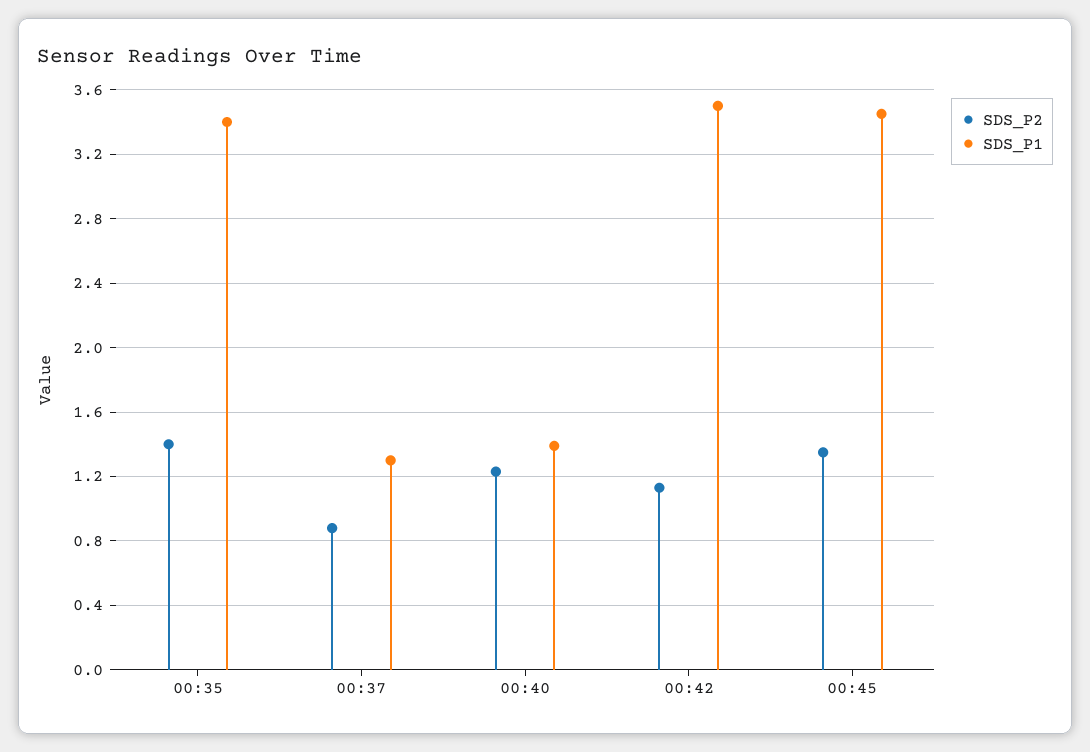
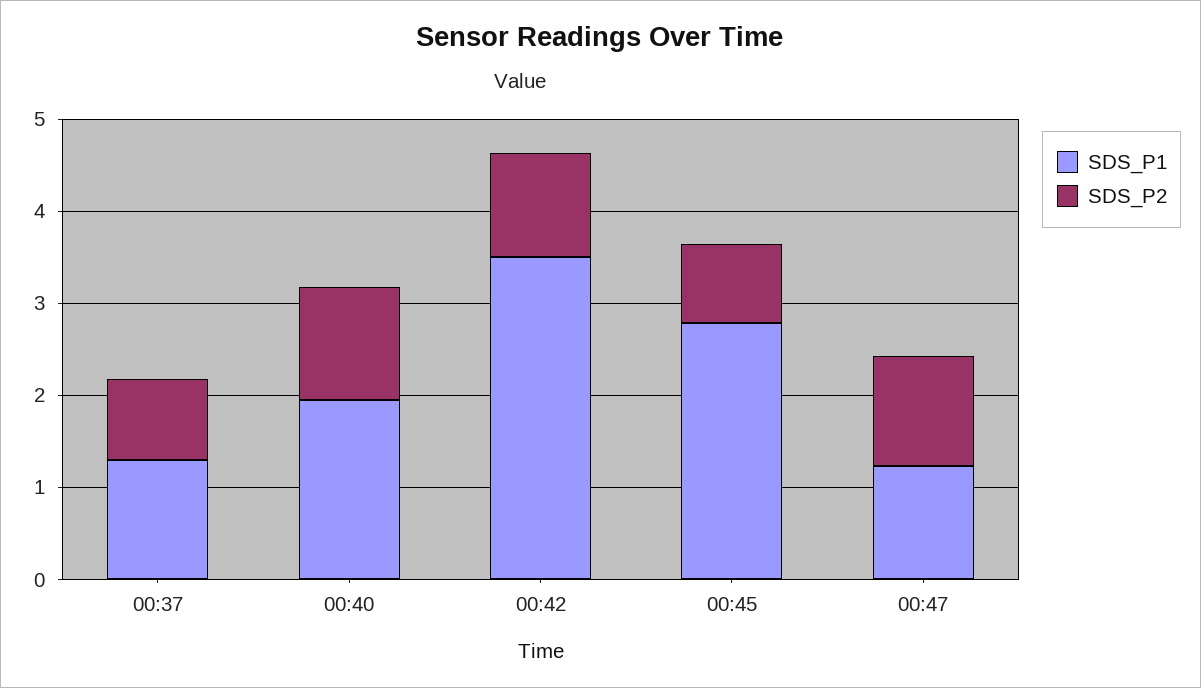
SDS_P2, 00:35: 1.4 -> none
SDS_P1, 00:35: 3.4 -> none
SDS_P1, 00:40: 1.4 -> 2
SDS_P2, 00:45: 1.35 -> 0.8
SDS_P1, 00:45: 3.45 -> 2.8
SDS_P1, 00:47: none -> 1.2
SDS_P2, 00:47: none -> 1.2

